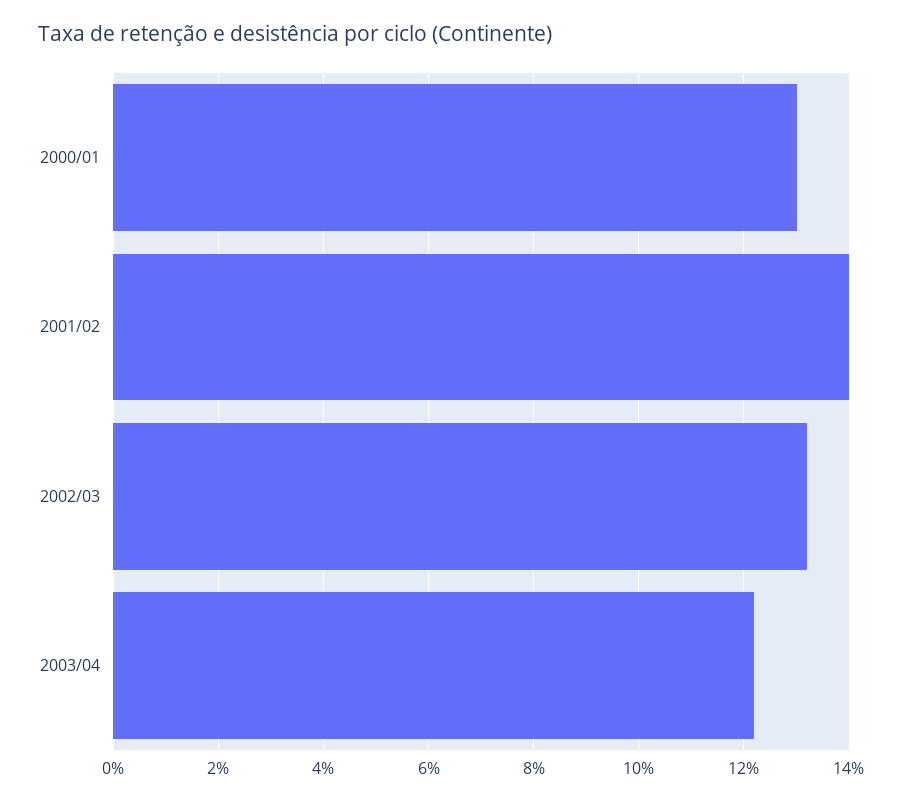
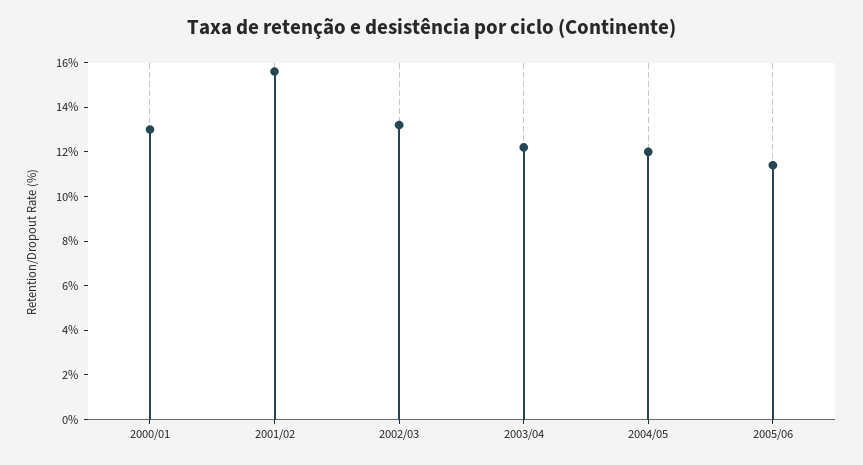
2001/02: 14 -> 15.5
2004/05: none -> 12
2005/06: none -> 11.5

